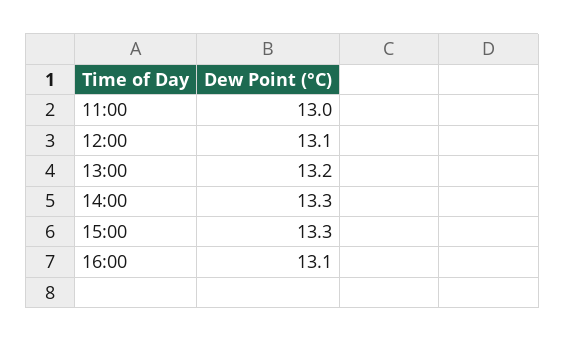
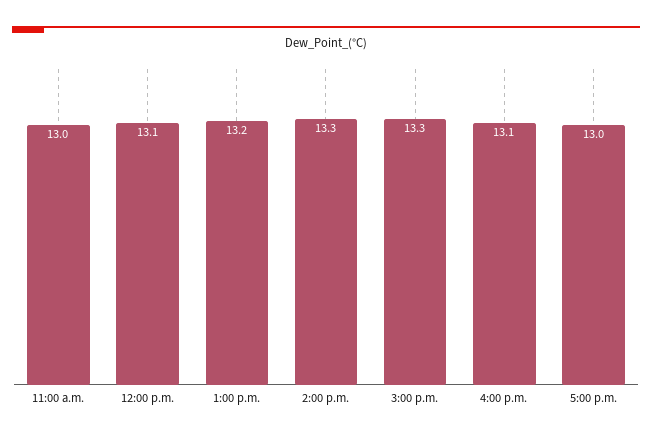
5:00 p.m.: none -> 13

